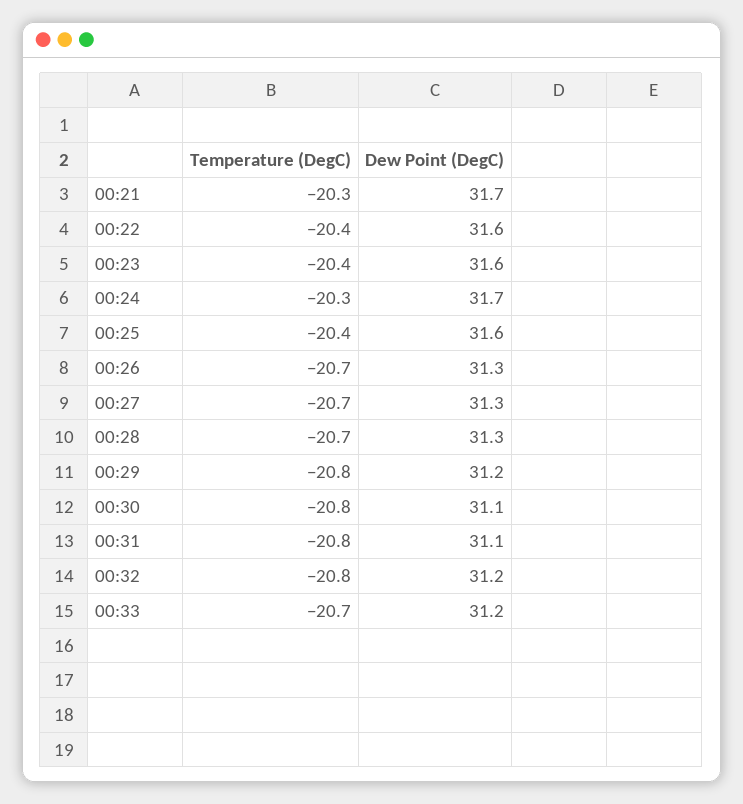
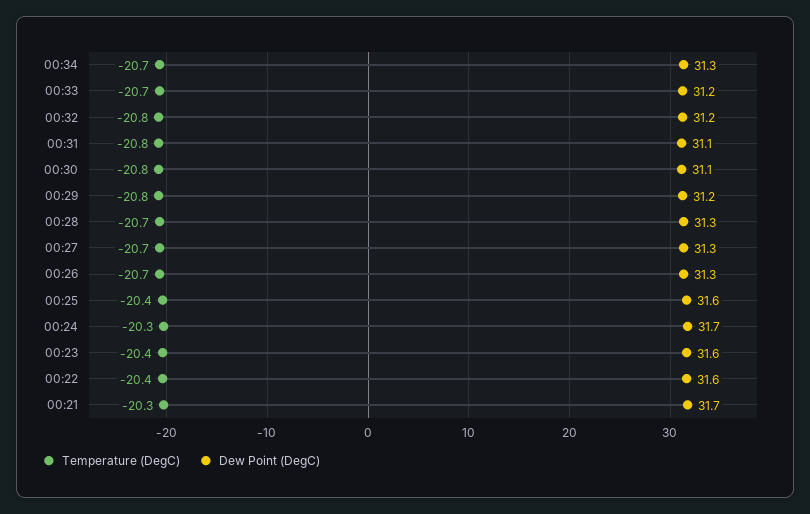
Temperature (DegC), 00:34: none -> -20.7
Dew Point (DegC), 00:34: none -> 31.3

